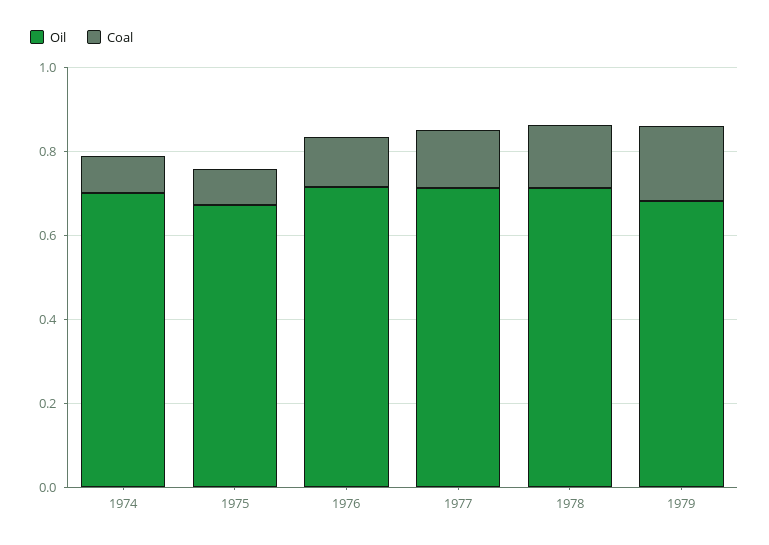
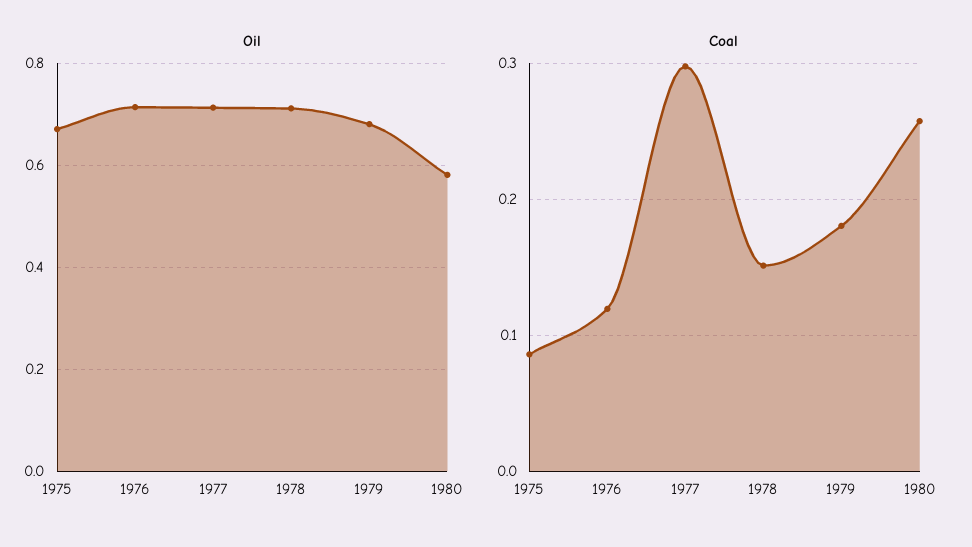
Oil, 1974: 0.7 -> none
Coal, 1974: 0.1 -> none
Coal, 1977: 0.15 -> 0.3
Oil, 1980: none -> 0.58
Coal, 1980: none -> 0.26

